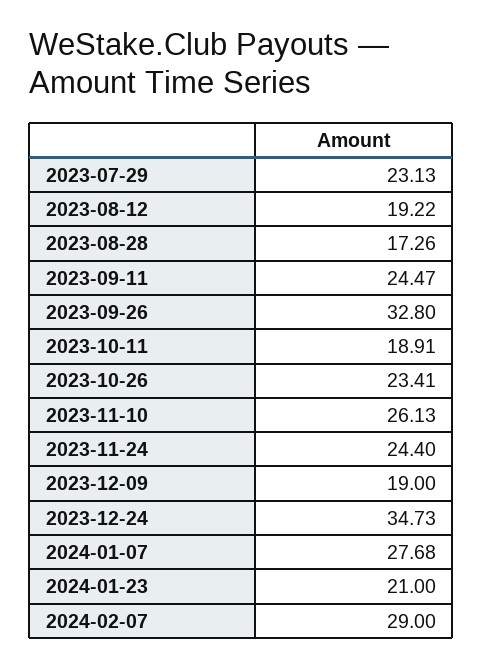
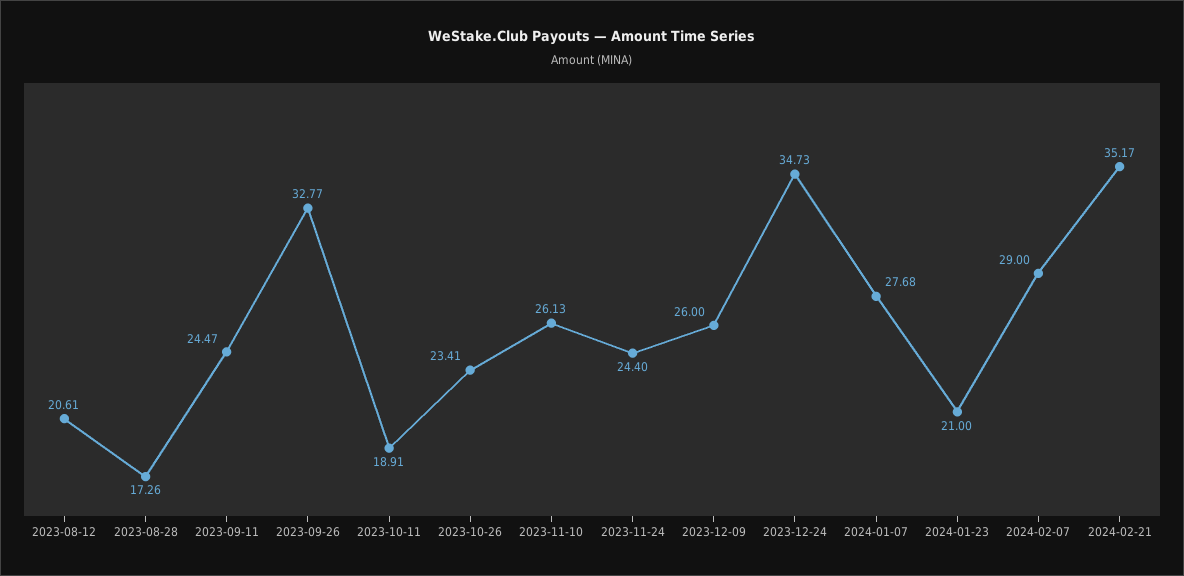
2023-07-29: 23.13 -> none
2023-08-12: 19.22 -> 20.61
2023-09-26: 32.8 -> 32.77
2023-12-09: 19 -> 26
2024-02-21: none -> 35.17

